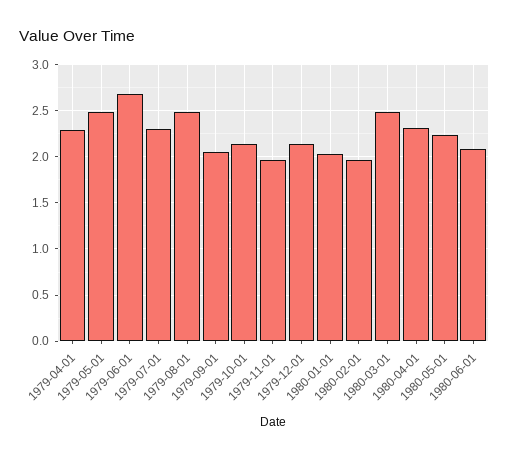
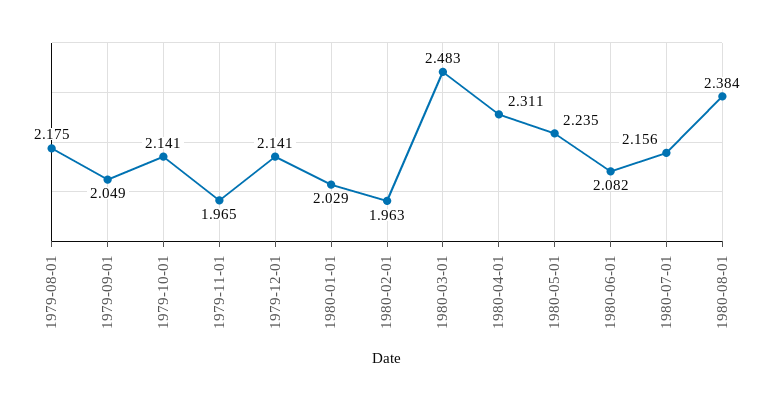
1979-04-01: 2.3 -> none
1979-05-01: 2.5 -> none
1979-06-01: 2.7 -> none
1979-07-01: 2.3 -> none
1979-08-01: 2.5 -> 2.175
1980-07-01: none -> 2.156
1980-08-01: none -> 2.384

